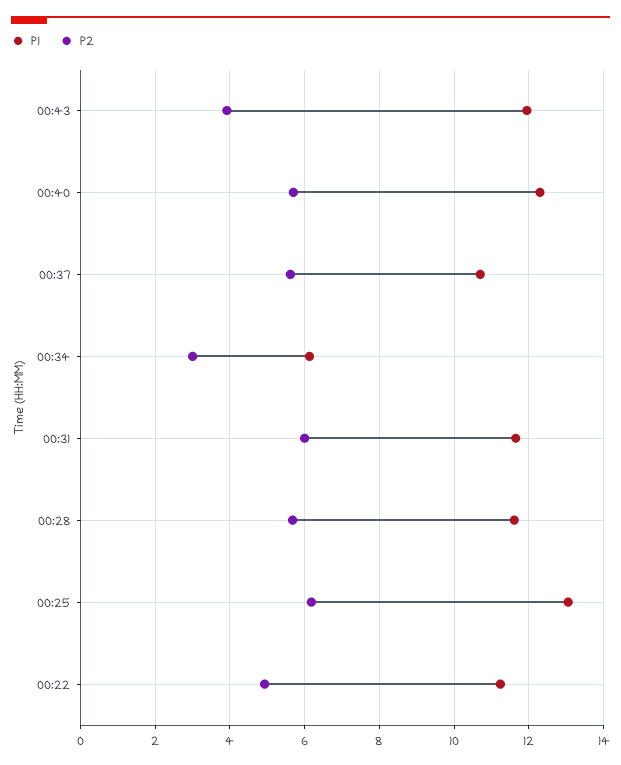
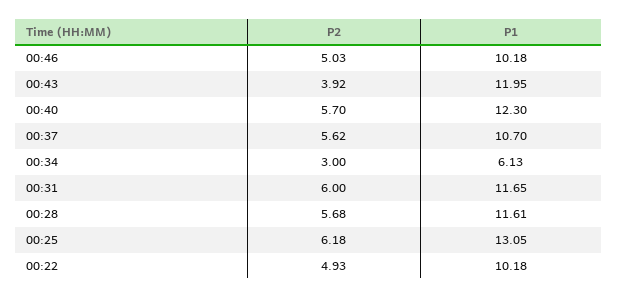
P1, 00:22: 11.2 -> 10.18
P2, 00:46: none -> 5.03
P1, 00:46: none -> 10.18

